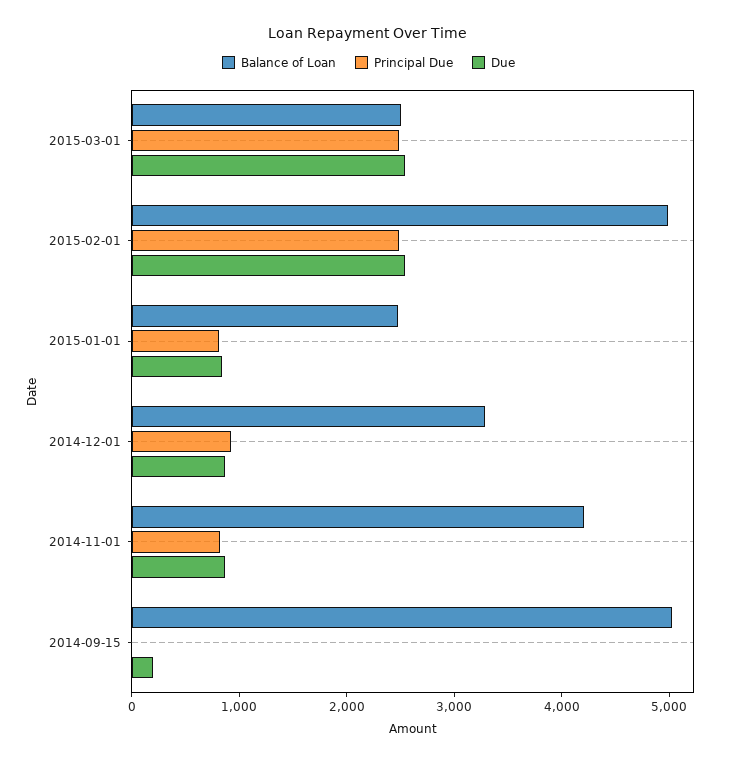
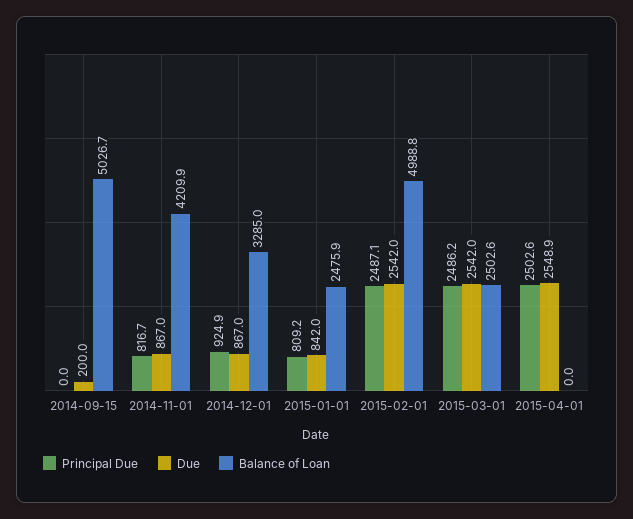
Principal Due, 2015-04-01: none -> 2502.6
Due, 2015-04-01: none -> 2548.9
Balance of Loan, 2015-04-01: none -> 0

